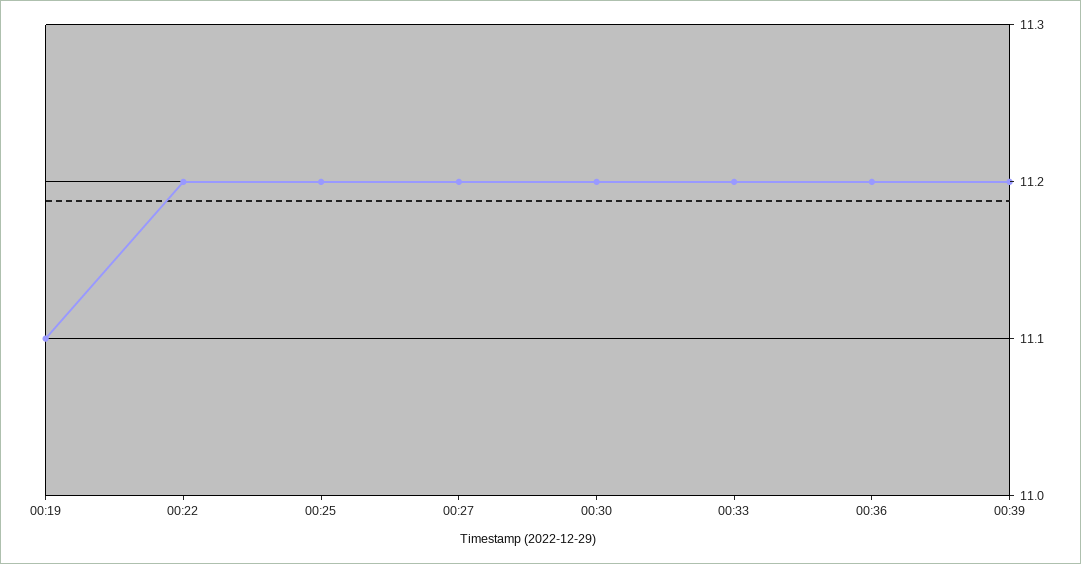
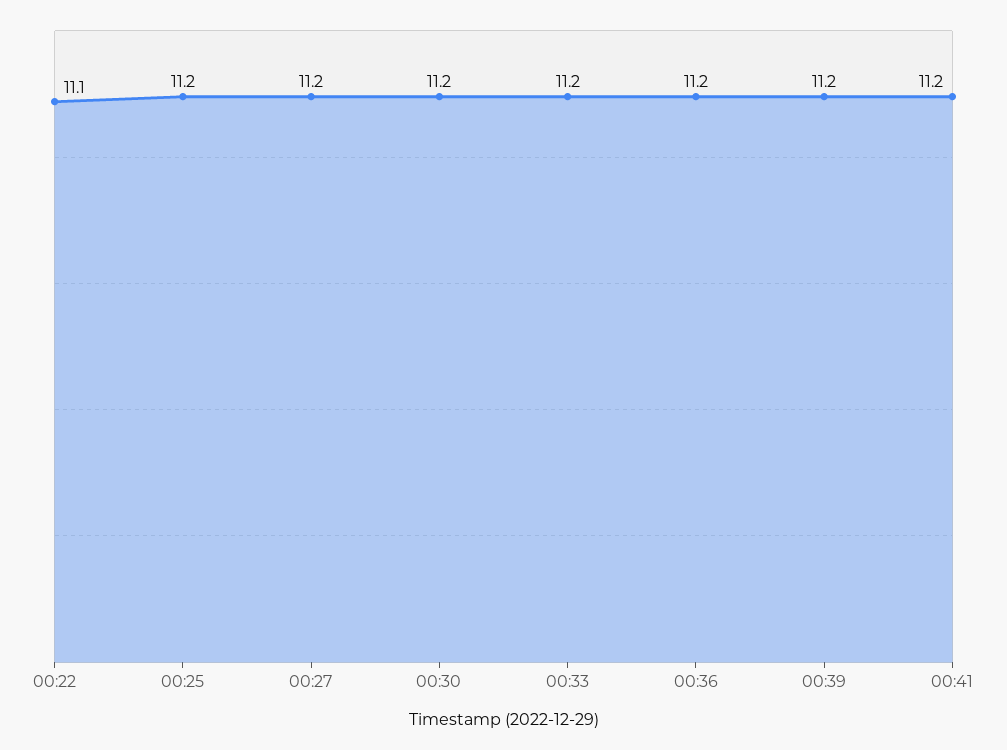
00:19: 11.1 -> none
00:22: 11.2 -> 11.1
00:41: none -> 11.2

